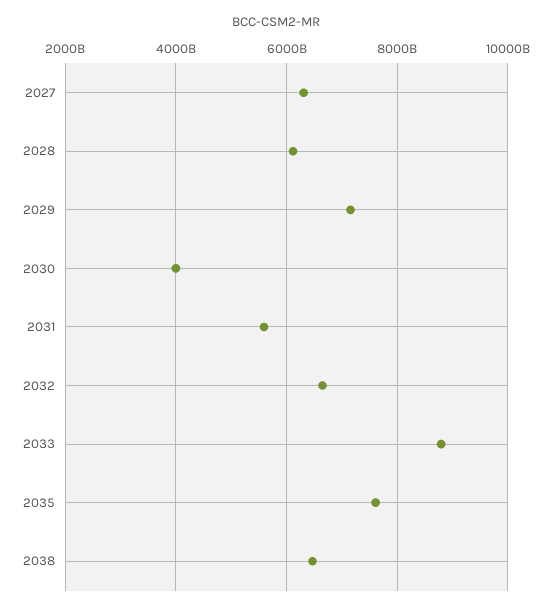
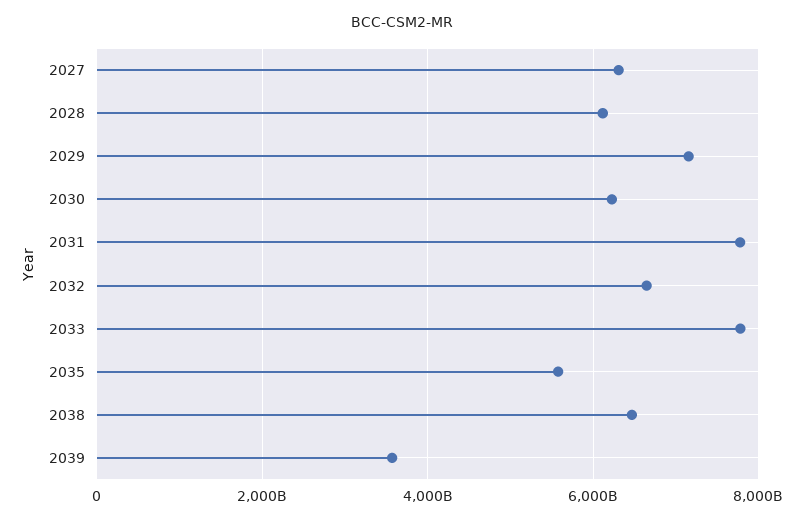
2030: 4000000000000 -> 6200000000000
2031: 5600000000000 -> 7800000000000
2033: 8800000000000 -> 7800000000000
2035: 7600000000000 -> 5600000000000
2039: none -> 3600000000000

